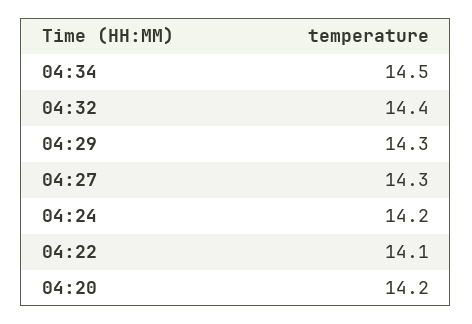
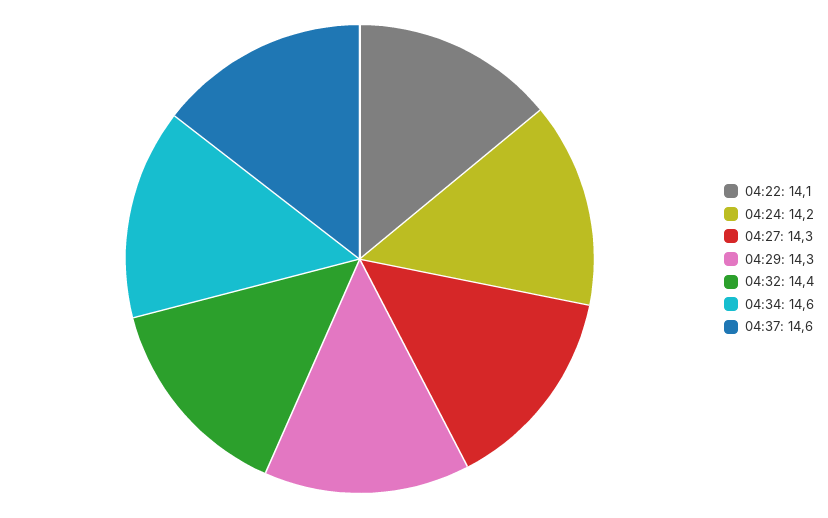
04:34: 14.5 -> 14.6
04:20: 14.2 -> none
04:37: none -> 14.6

